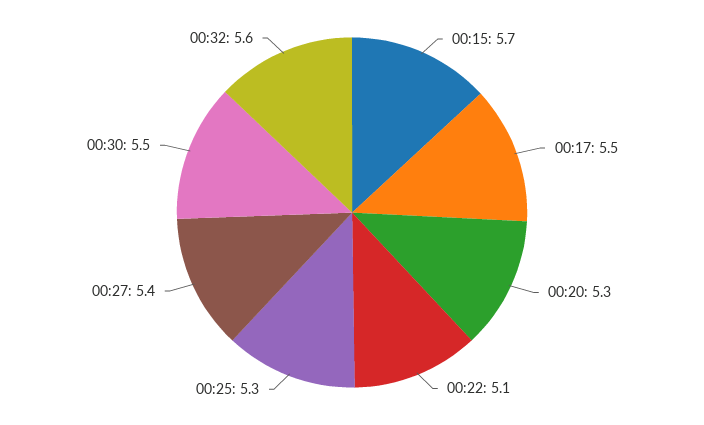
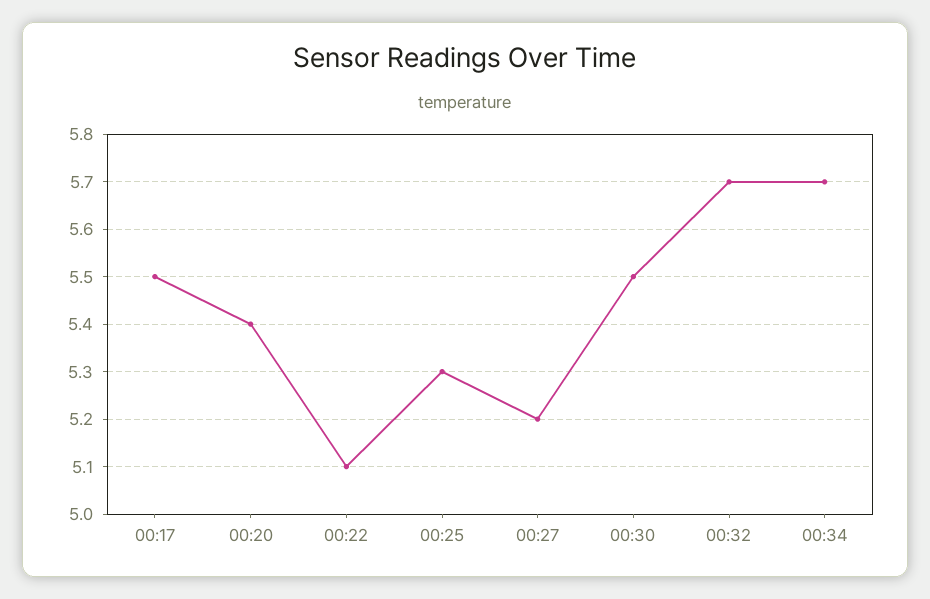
00:15: 5.7 -> none
00:20: 5.3 -> 5.4
00:27: 5.4 -> 5.2
00:32: 5.6 -> 5.7
00:34: none -> 5.7

